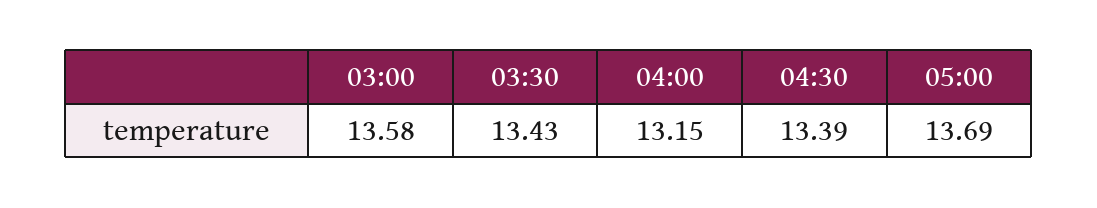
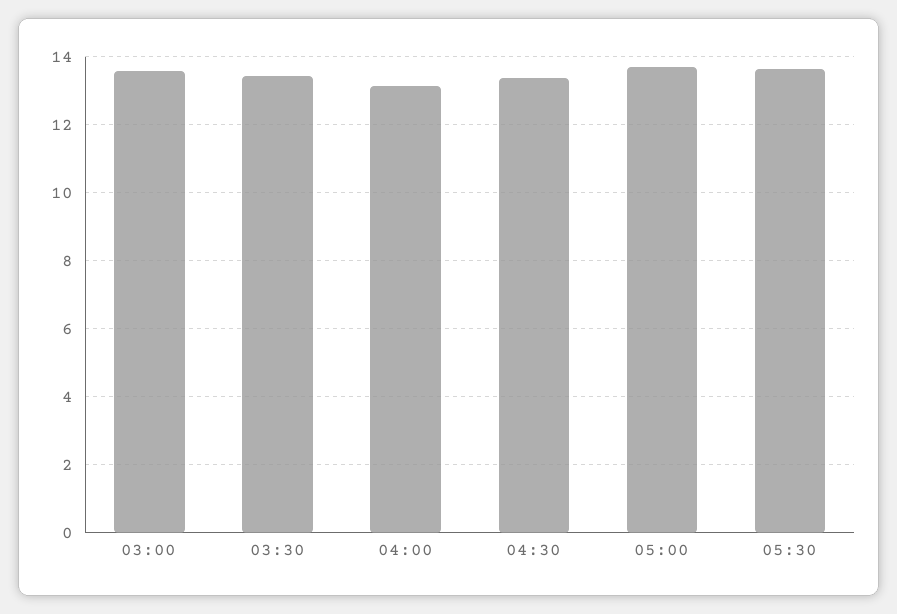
05:30: none -> 13.6

